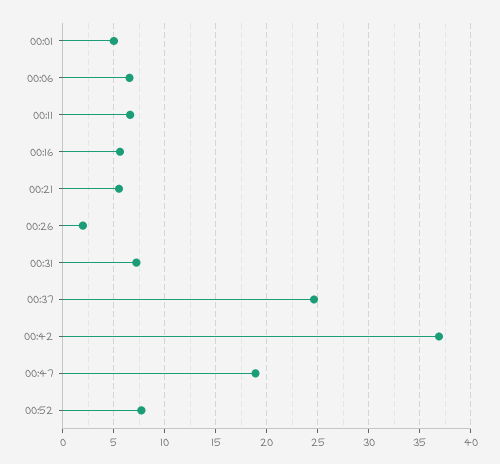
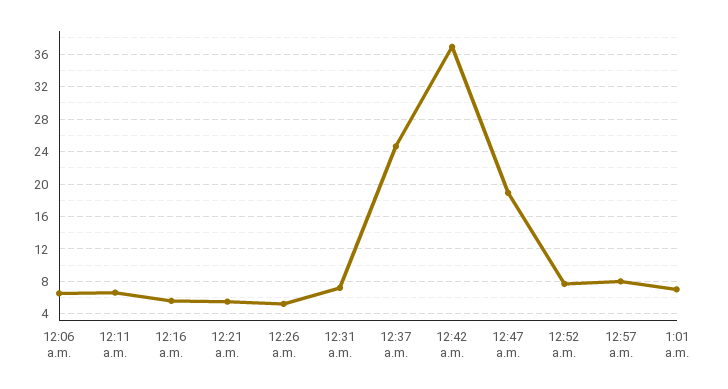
00:01: 5 -> none
00:26: 2 -> 5
12:57 a.m.: none -> 8
1:01 a.m.: none -> 7

